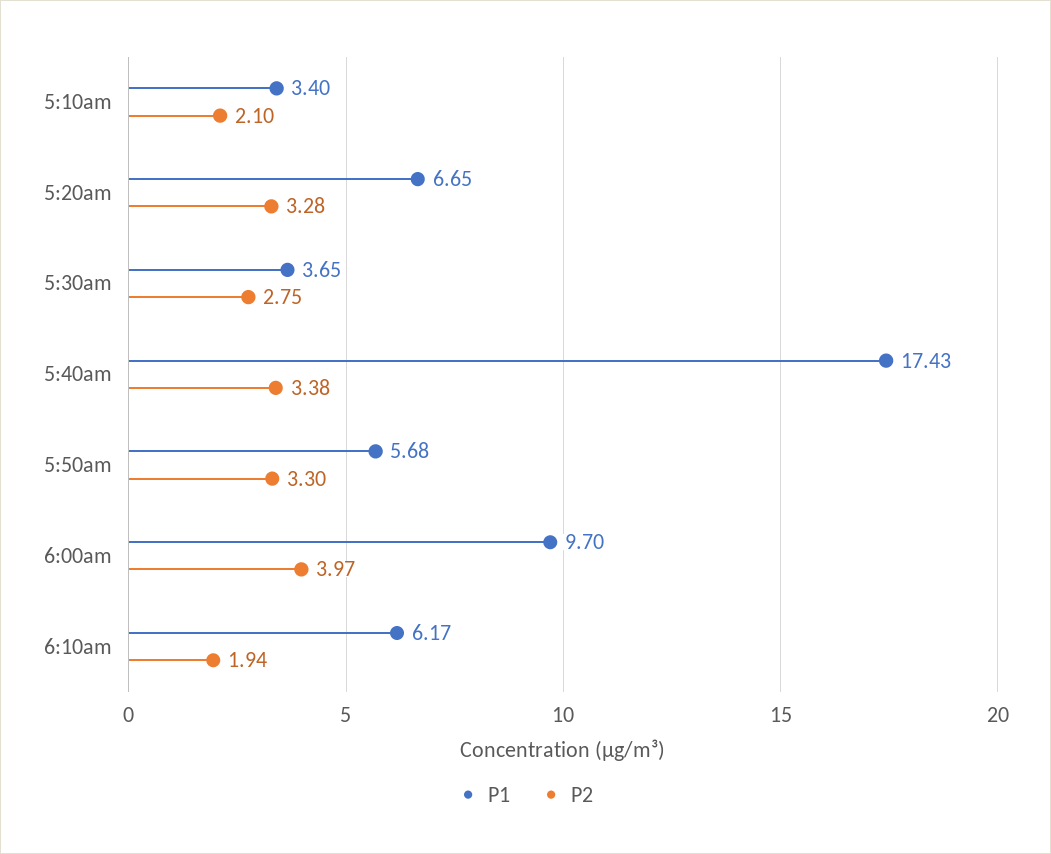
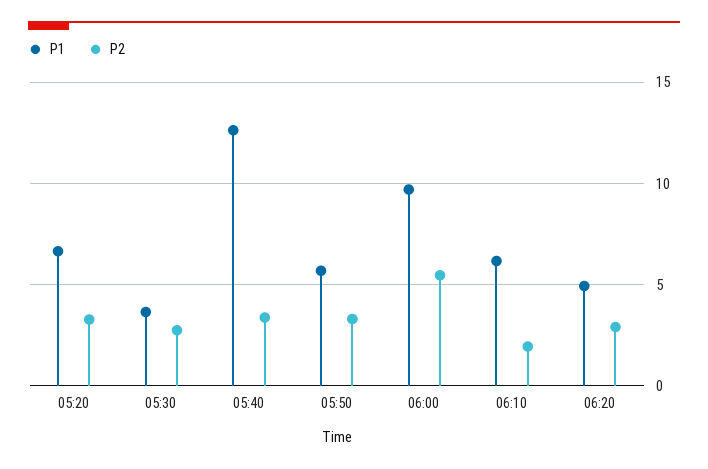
P1, 5:10am: 3.4 -> none
P2, 5:10am: 2.1 -> none
P1, 5:40am: 17.43 -> 12.5
P2, 6:00am: 3.97 -> 5.5
P1, 06:20: none -> 5
P2, 06:20: none -> 3

